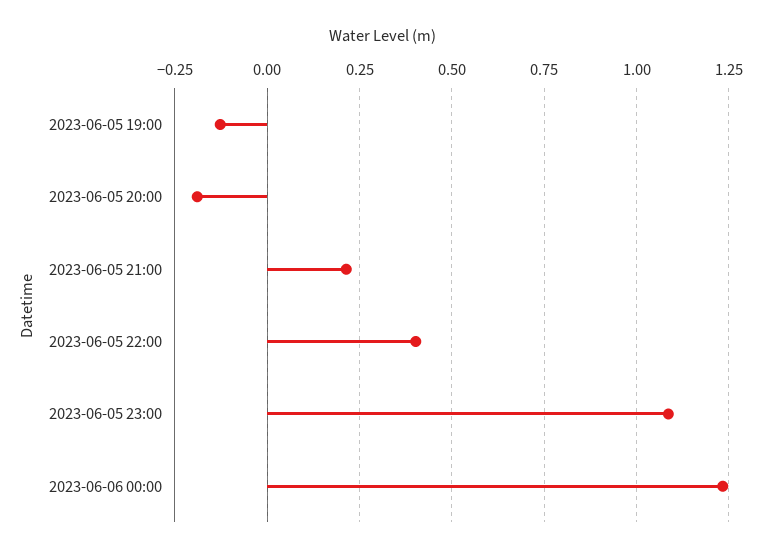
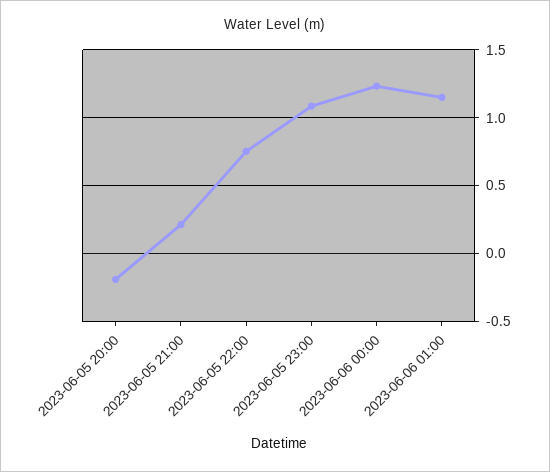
2023-06-05 19:00: -0.125 -> none
2023-06-05 22:00: 0.4 -> 0.75
2023-06-06 01:00: none -> 1.15

